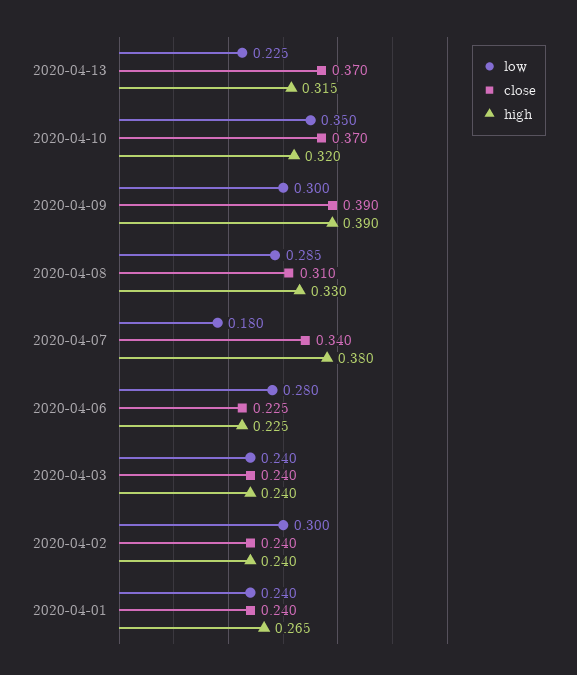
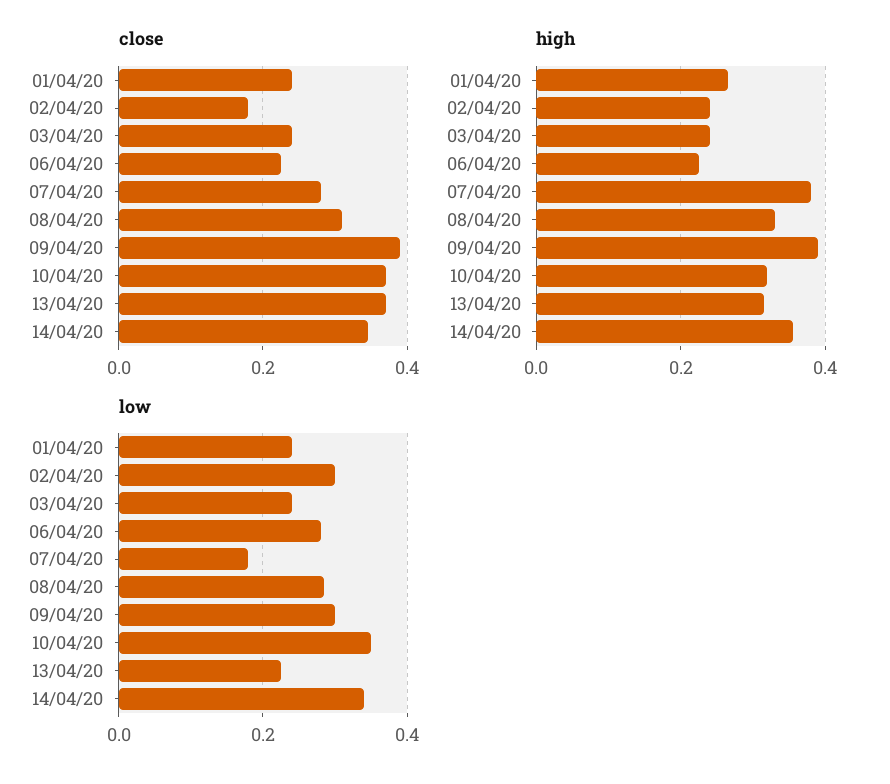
close, 2020-04-07: 0.34 -> 0.28
close, 2020-04-02: 0.24 -> 0.18
close, 14/04/20: none -> 0.34
high, 14/04/20: none -> 0.36
low, 14/04/20: none -> 0.34

